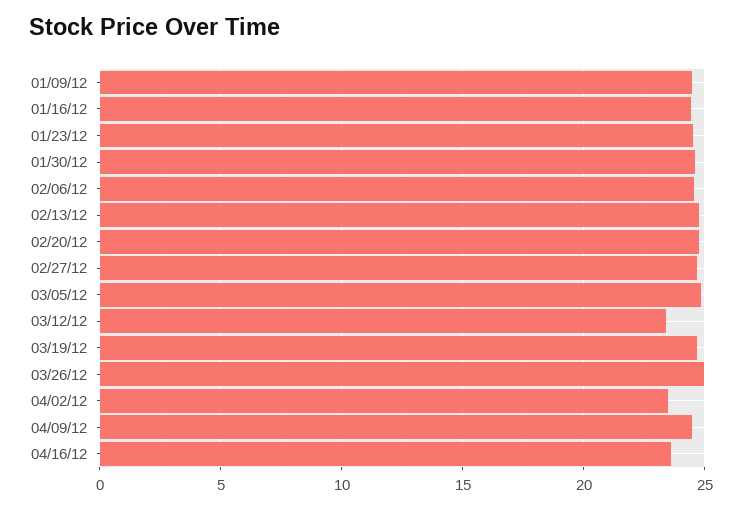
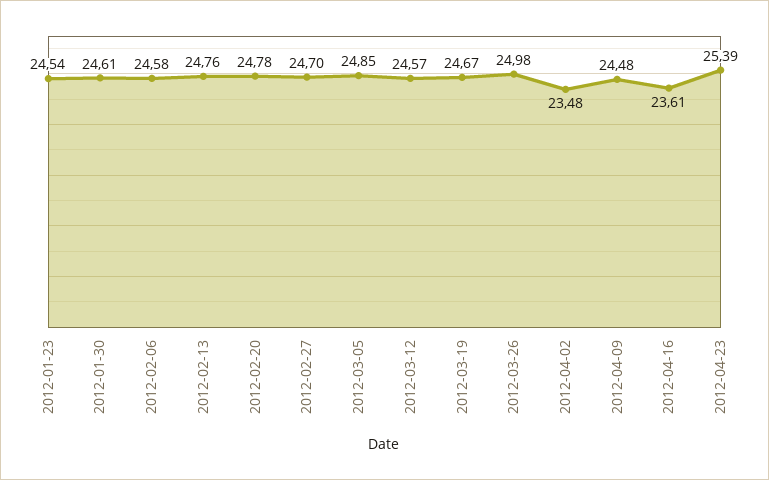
01/09/12: 24.5 -> none
01/16/12: 24.5 -> none
03/12/12: 23.5 -> 24.57
2012-04-23: none -> 25.39

